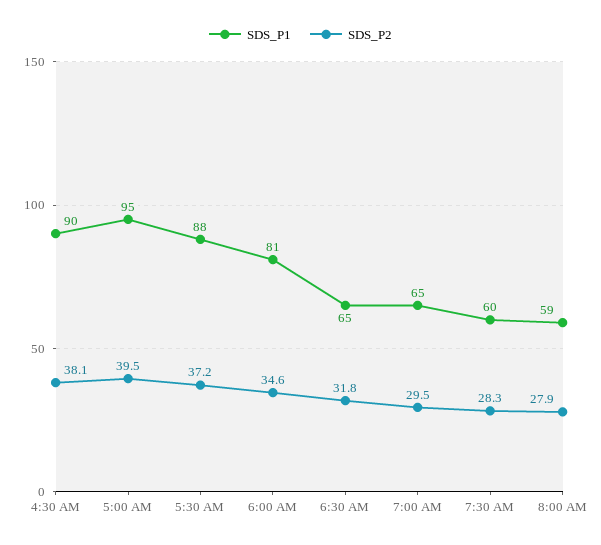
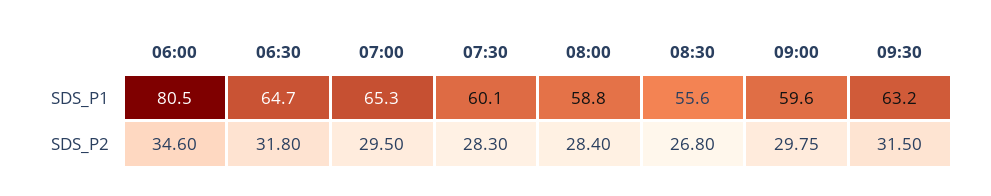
SDS_P1, 4:30 AM: 90 -> none
SDS_P2, 4:30 AM: 38.1 -> none
SDS_P1, 5:00 AM: 95 -> none
SDS_P2, 5:00 AM: 39.5 -> none
SDS_P1, 5:30 AM: 88 -> none
SDS_P2, 5:30 AM: 37.2 -> none
SDS_P2, 8:00 AM: 27.9 -> 28.4
SDS_P1, 08:30: none -> 55.6
SDS_P1, 09:00: none -> 59.6
SDS_P1, 09:30: none -> 63.2
SDS_P2, 08:30: none -> 26.8
SDS_P2, 09:00: none -> 29.75
SDS_P2, 09:30: none -> 31.5

